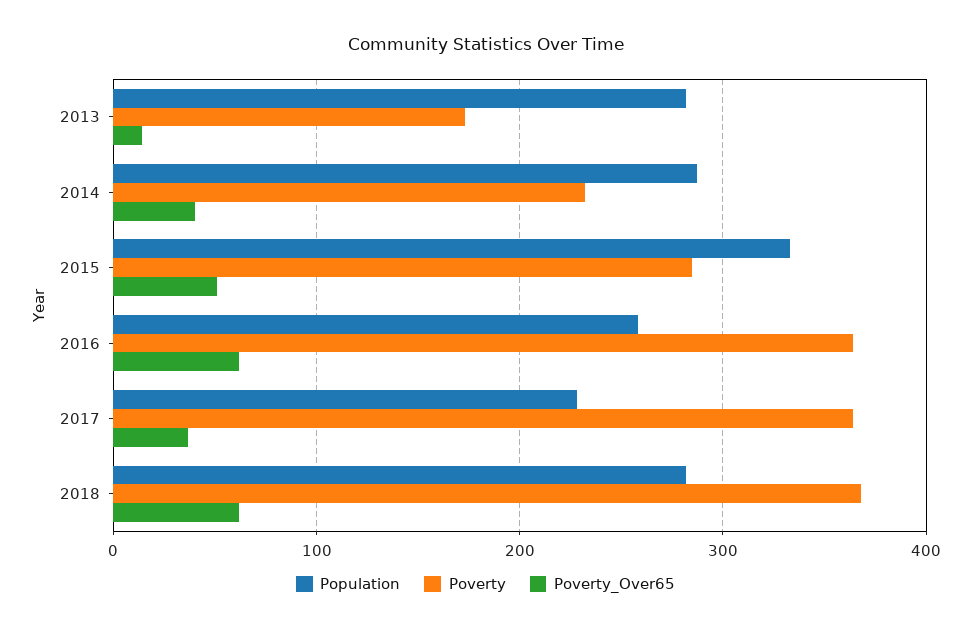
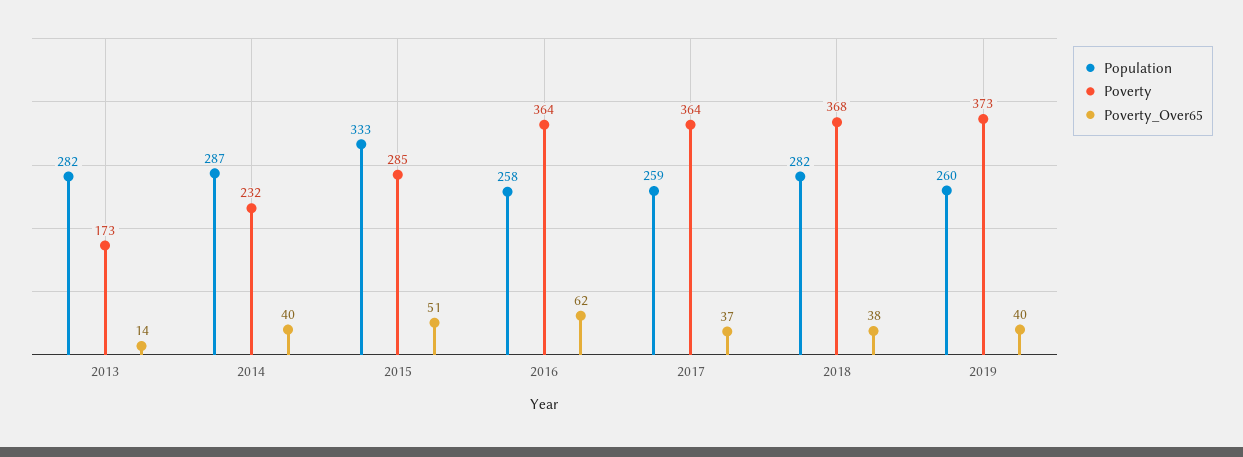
Population, 2017: 230 -> 259
Poverty_Over65, 2018: 60 -> 38
Population, 2019: none -> 260
Poverty, 2019: none -> 373
Poverty_Over65, 2019: none -> 40

